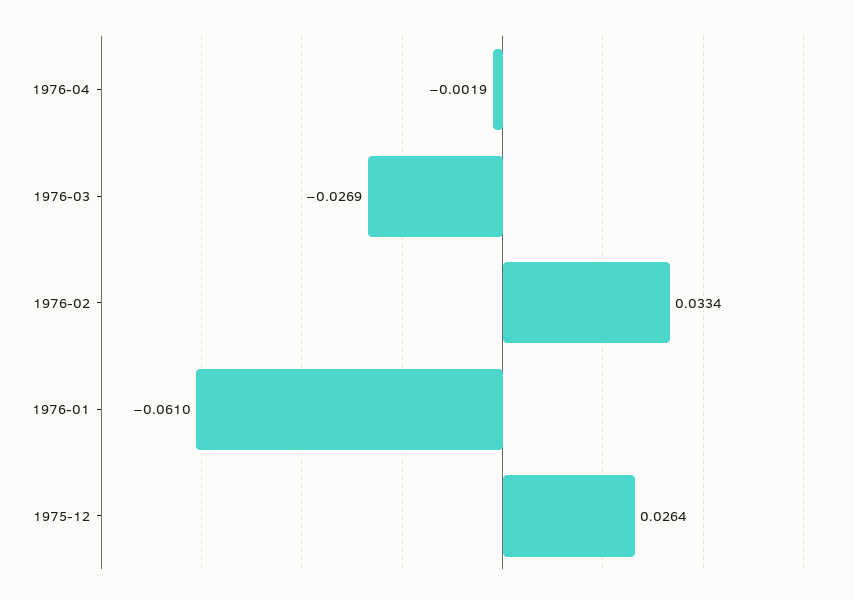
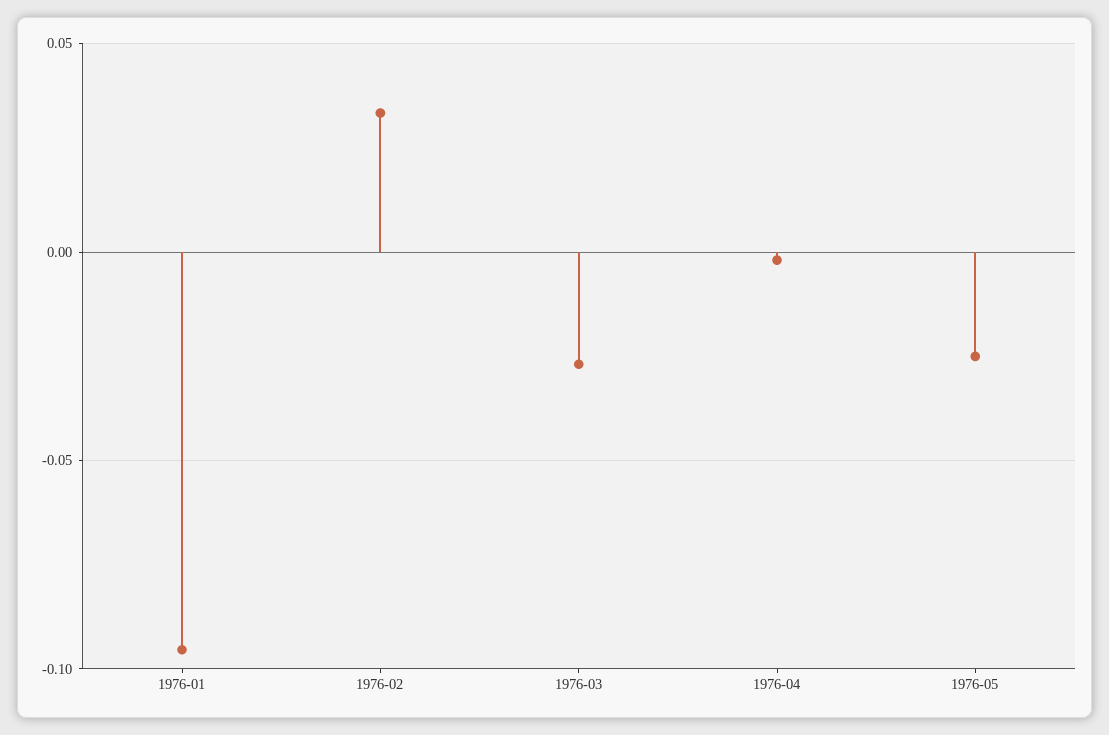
1976-01: -0.061 -> -0.095
1975-12: 0.0264 -> none
1976-05: none -> -0.025

